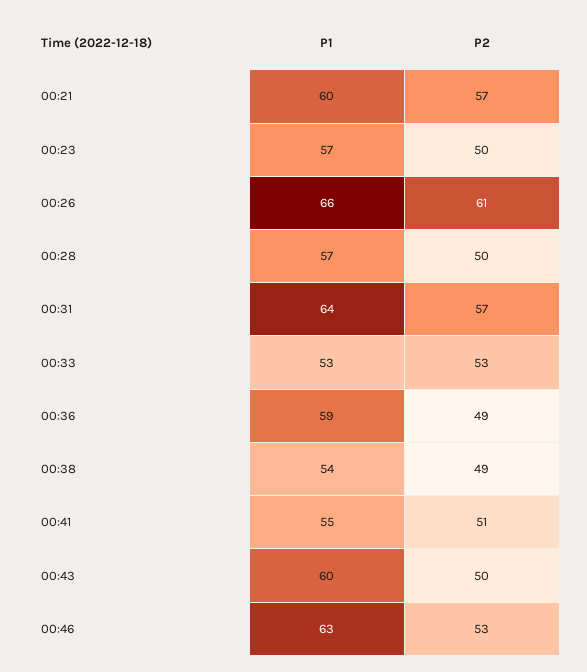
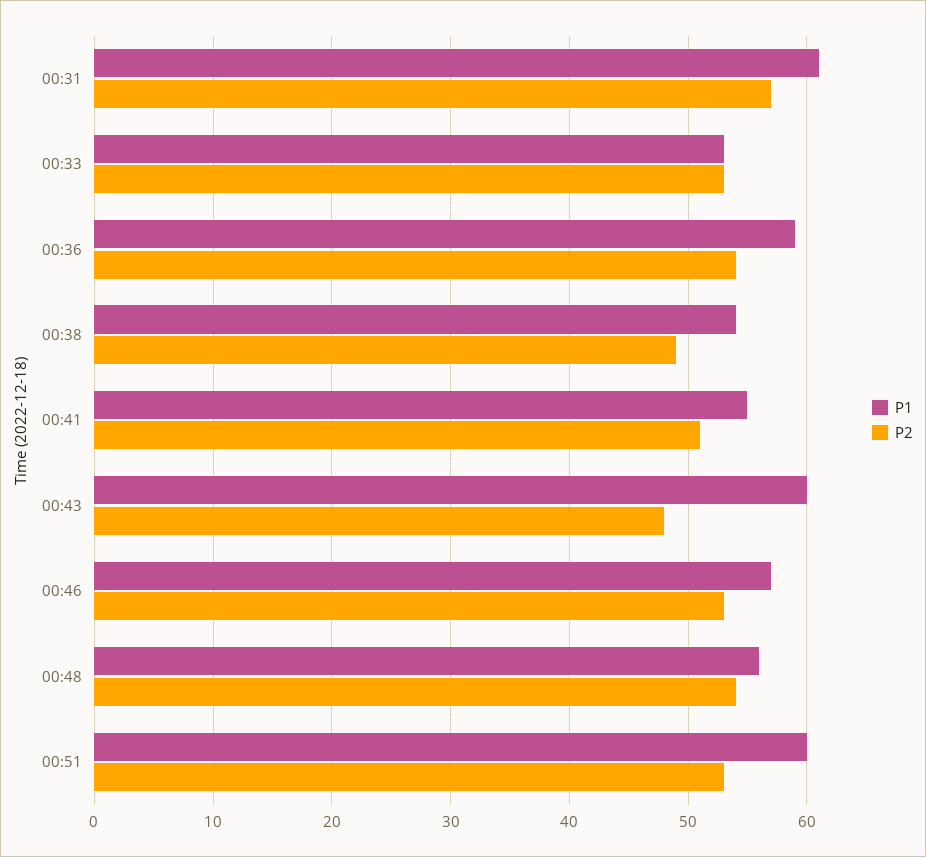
P1, 00:21: 60 -> none
P2, 00:21: 57 -> none
P1, 00:23: 57 -> none
P2, 00:23: 50 -> none
P1, 00:26: 66 -> none
P2, 00:26: 61 -> none
P1, 00:28: 57 -> none
P2, 00:28: 50 -> none
P1, 00:31: 64 -> 61
P2, 00:36: 49 -> 54
P2, 00:43: 50 -> 48
P1, 00:46: 63 -> 57
P1, 00:48: none -> 56
P2, 00:48: none -> 54
P1, 00:51: none -> 60
P2, 00:51: none -> 53

